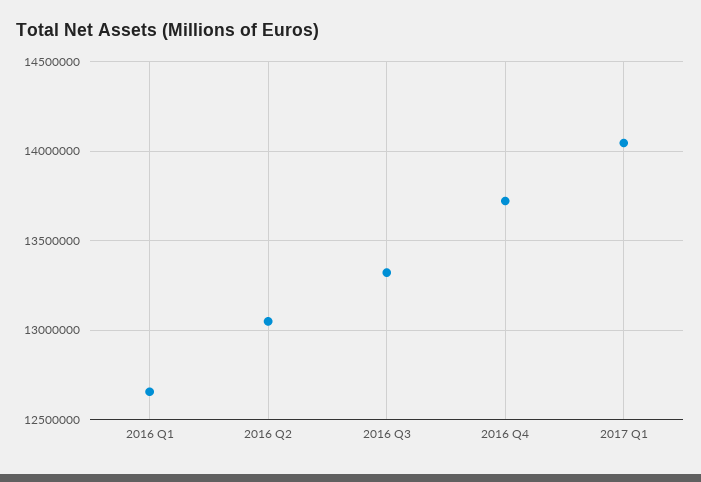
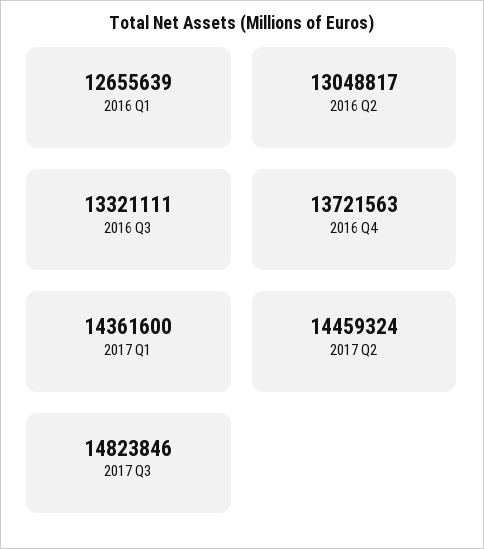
2017 Q1: 14050000 -> 14361600
2017 Q2: none -> 14459324
2017 Q3: none -> 14823846

